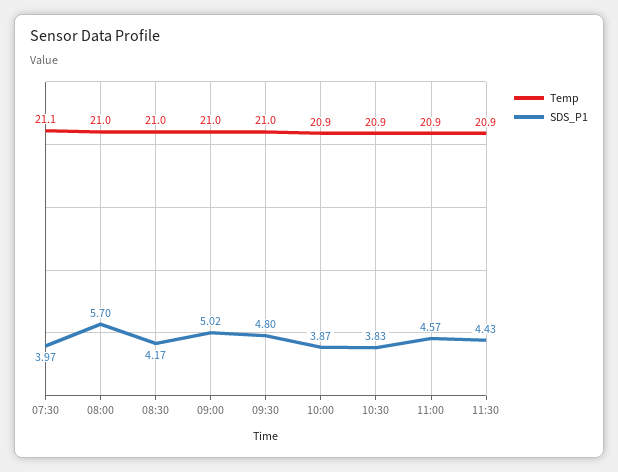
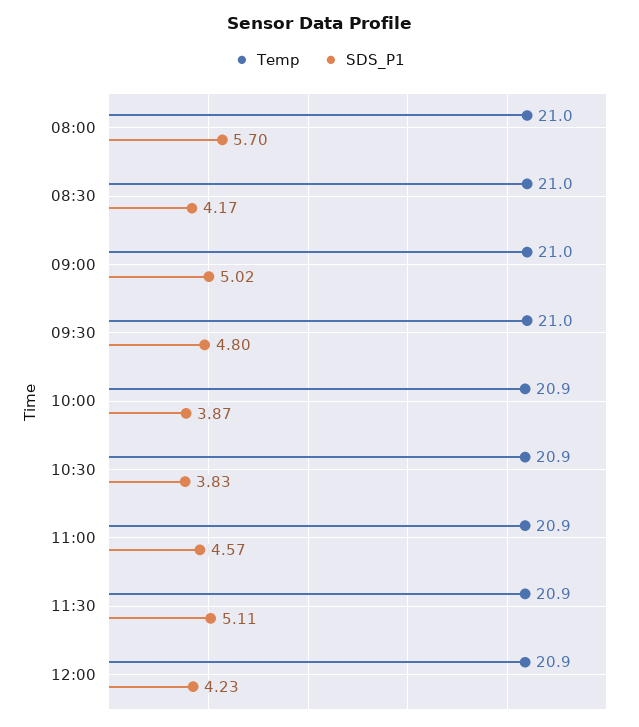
Temp, 07:30: 21.1 -> none
SDS_P1, 07:30: 3.97 -> none
SDS_P1, 11:30: 4.43 -> 5.11
Temp, 12:00: none -> 20.9
SDS_P1, 12:00: none -> 4.23

